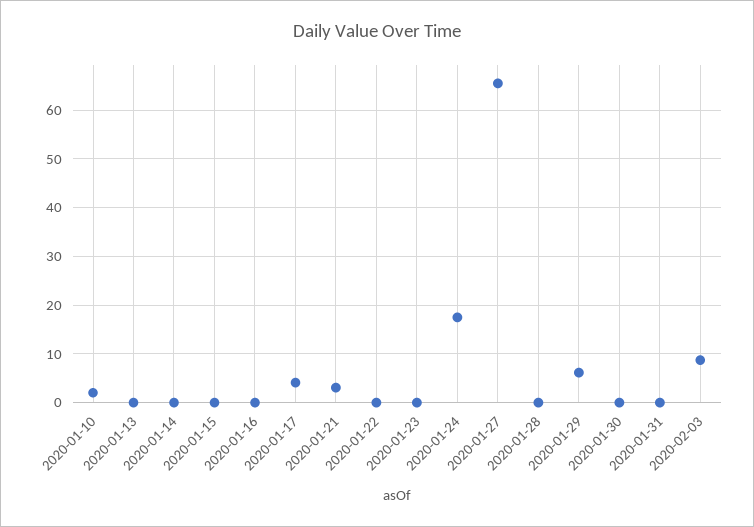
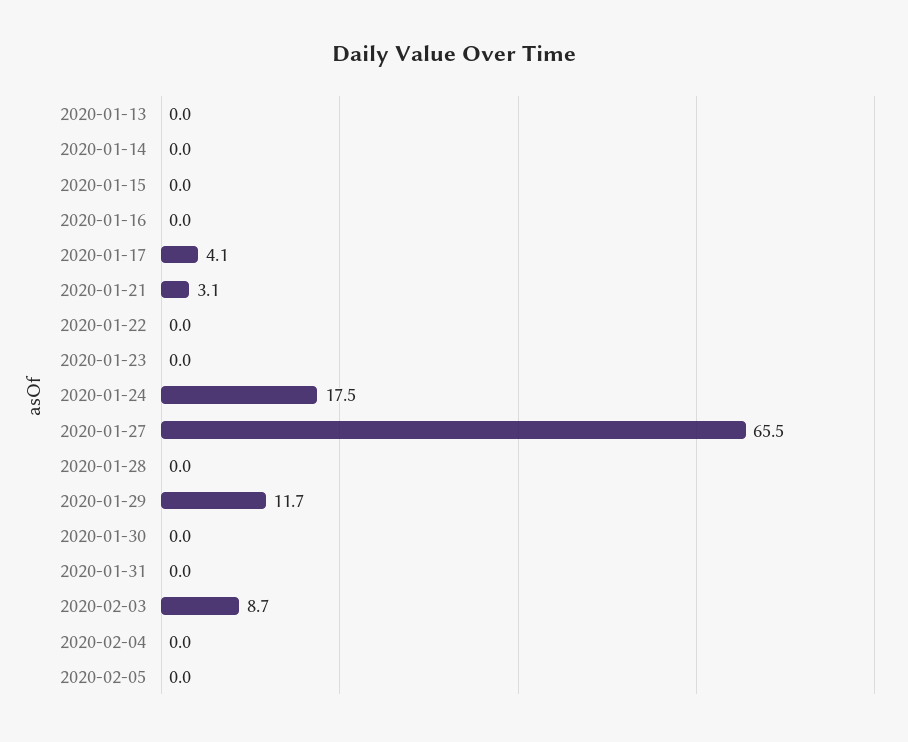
2020-01-10: 2 -> none
2020-01-29: 6 -> 11.7
2020-02-04: none -> 0
2020-02-05: none -> 0

